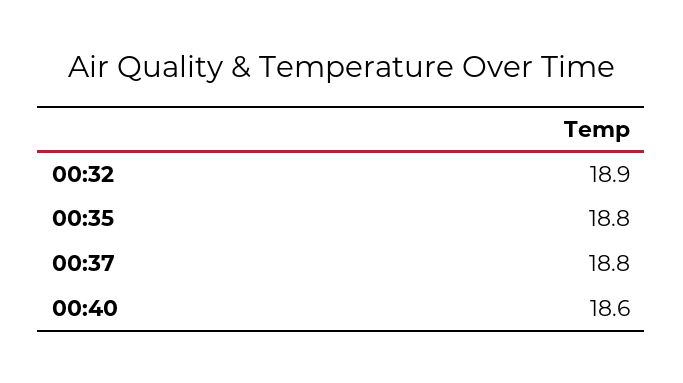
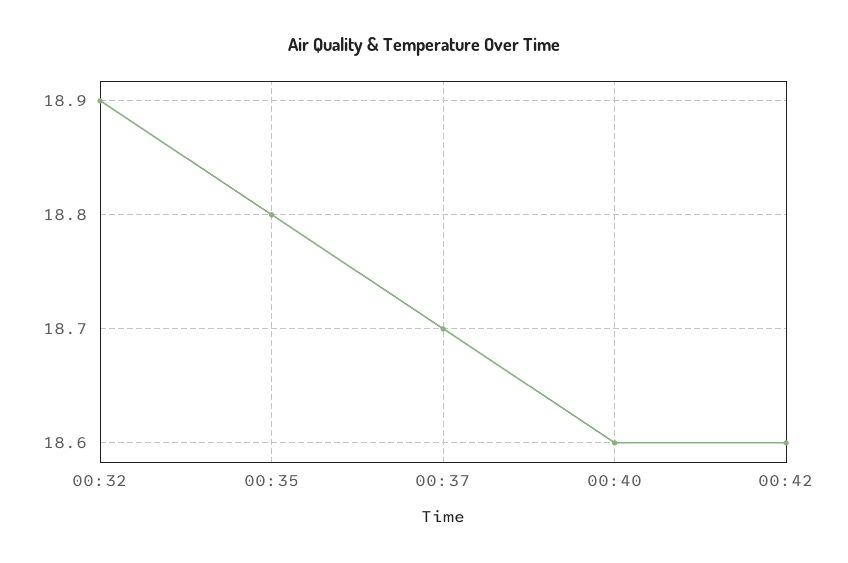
00:37: 18.8 -> 18.7
00:42: none -> 18.6

